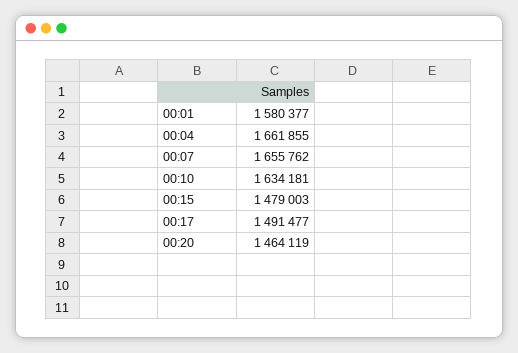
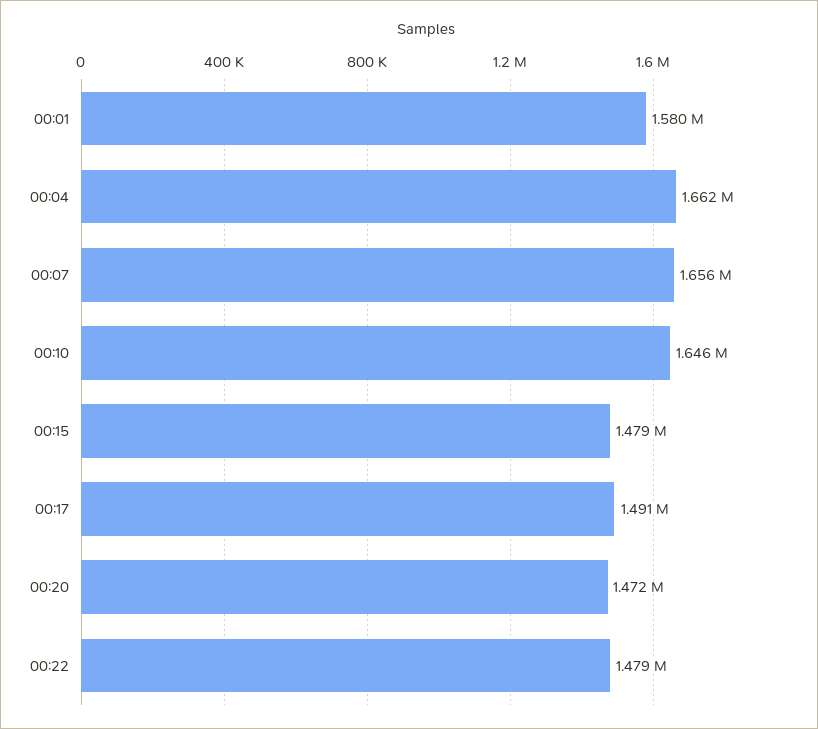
00:10: 1634181 -> 1646000
00:20: 1464119 -> 1472000
00:22: none -> 1479000

